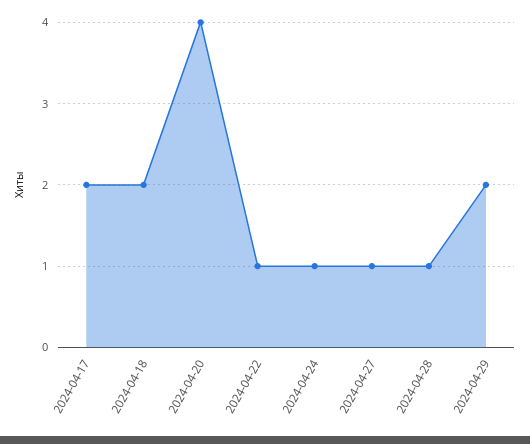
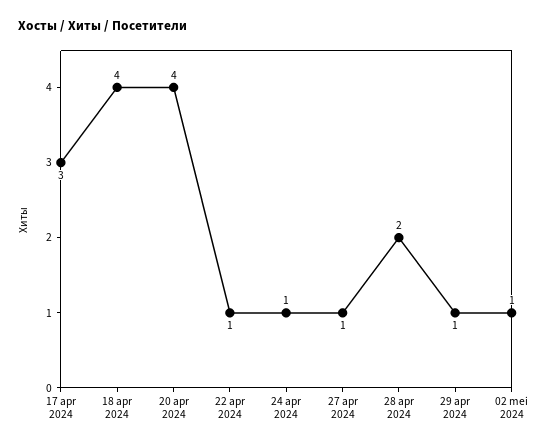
2024-04-17: 2 -> 3
2024-04-18: 2 -> 4
2024-04-28: 1 -> 2
2024-04-29: 2 -> 1
02 mei 2024: none -> 1

